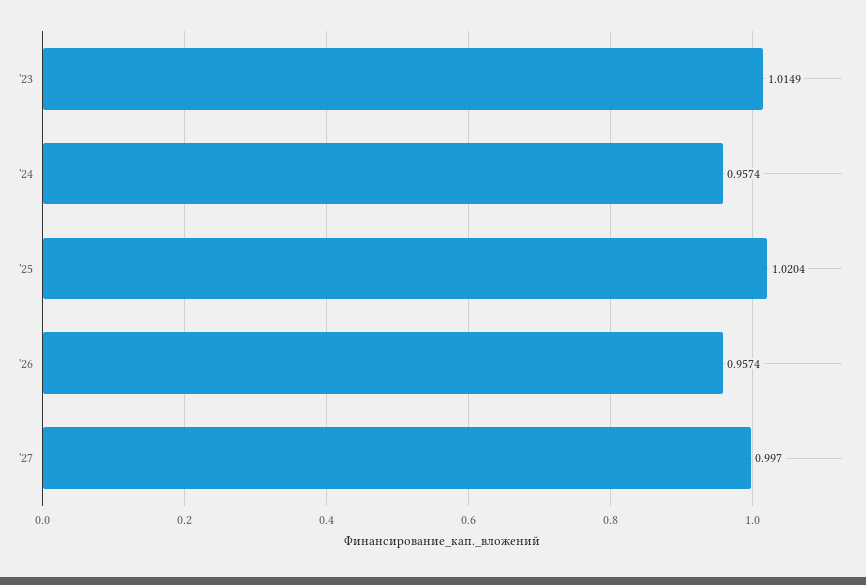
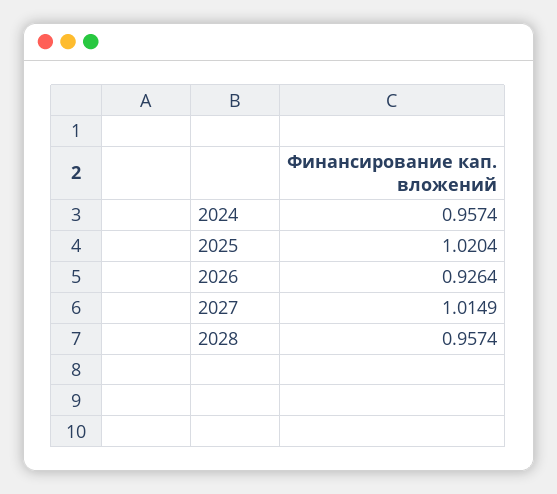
'23: 1.0149 -> none
'26: 0.9574 -> 0.9264
'27: 0.997 -> 1.0149
2028: none -> 0.9574

